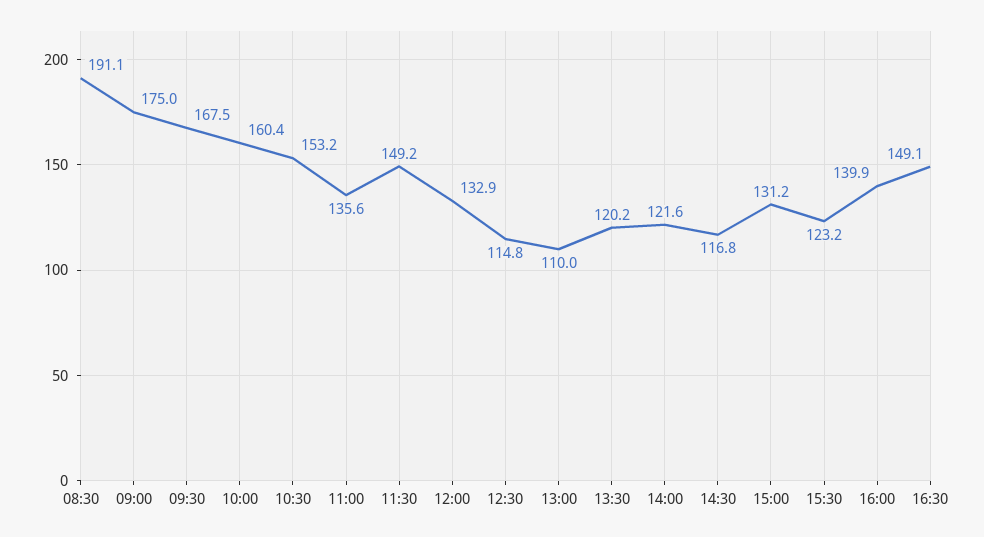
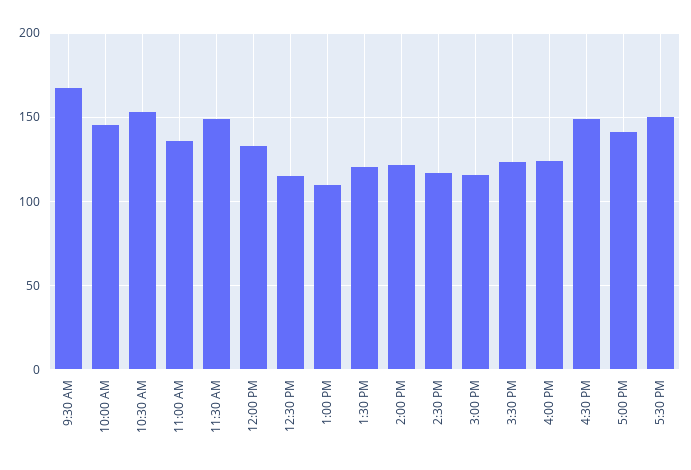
08:30: 191.1 -> none
09:00: 175 -> none
10:00: 160.4 -> 145
15:00: 131.2 -> 115
16:00: 139.9 -> 125
5:00 PM: none -> 140
5:30 PM: none -> 150

